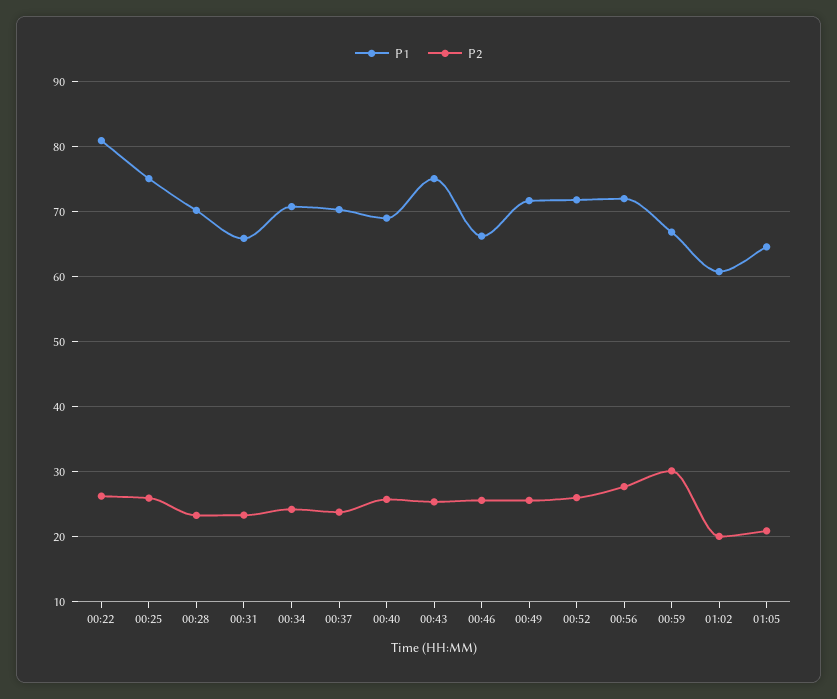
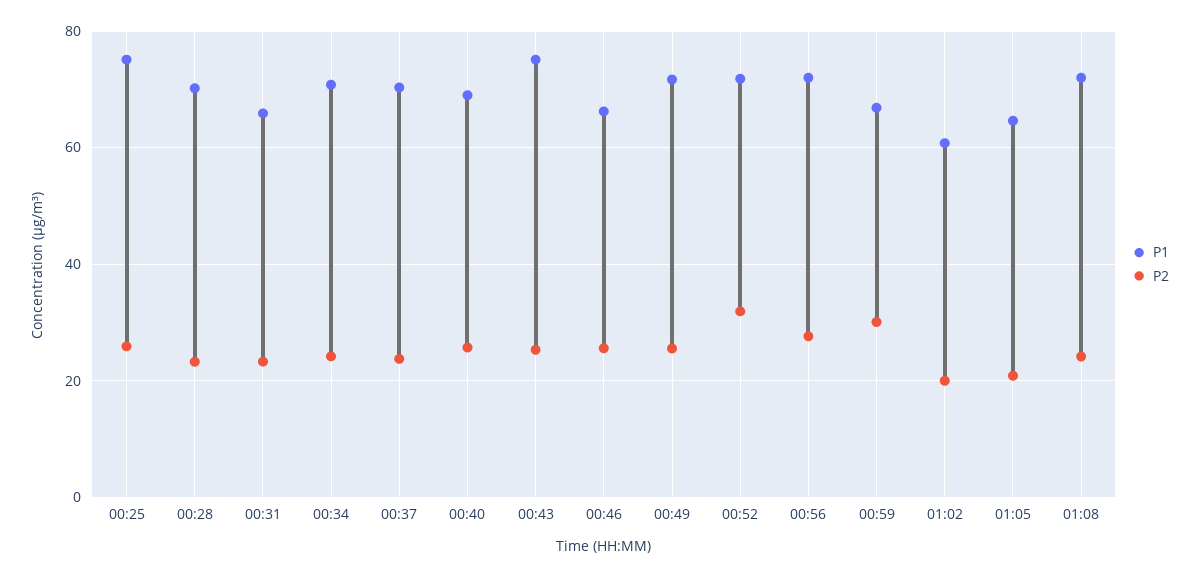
P1, 00:22: 81 -> none
P2, 00:22: 26 -> none
P2, 00:52: 26 -> 32
P1, 01:08: none -> 72
P2, 01:08: none -> 24

